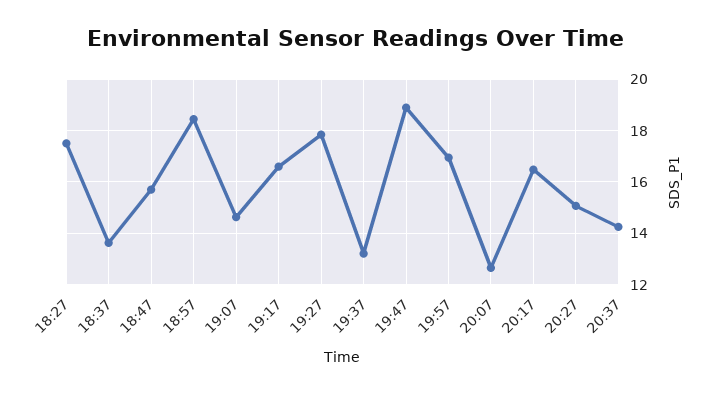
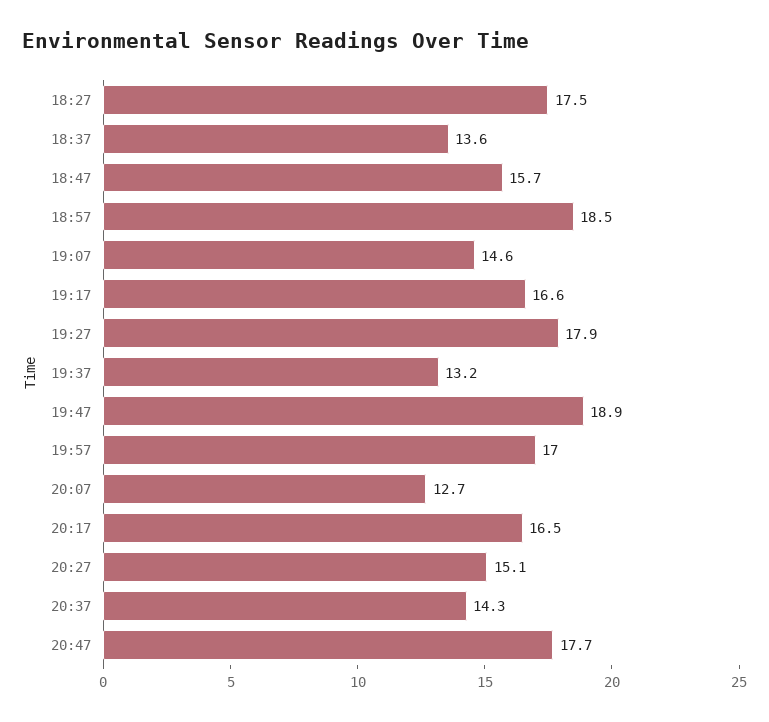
20:47: none -> 17.7

